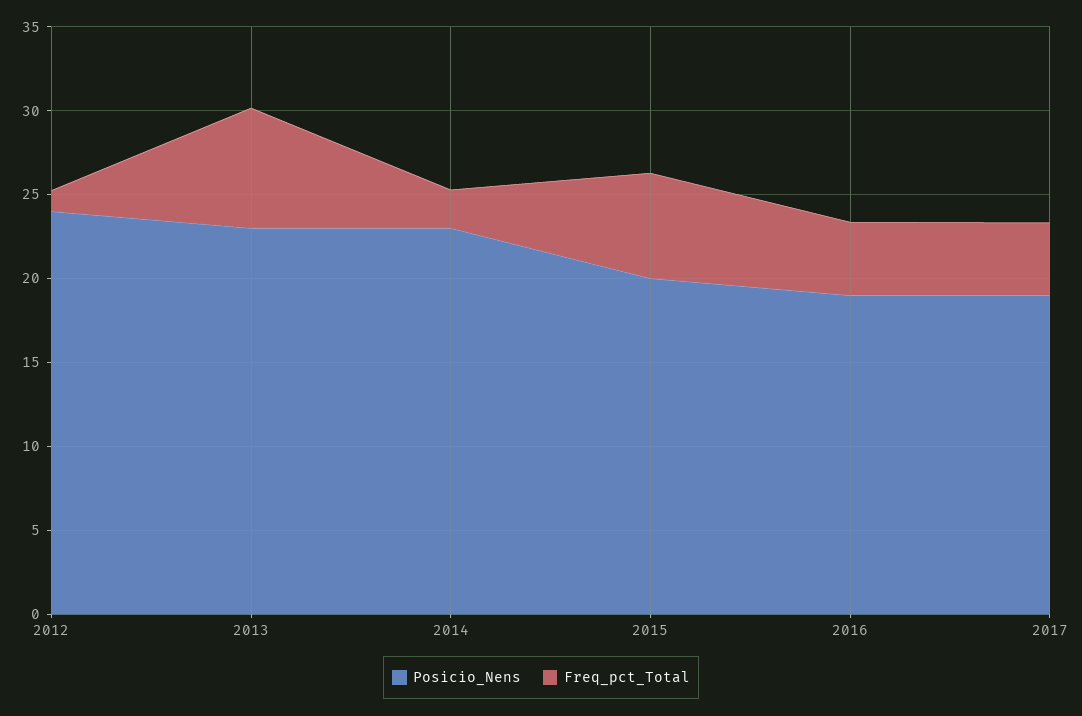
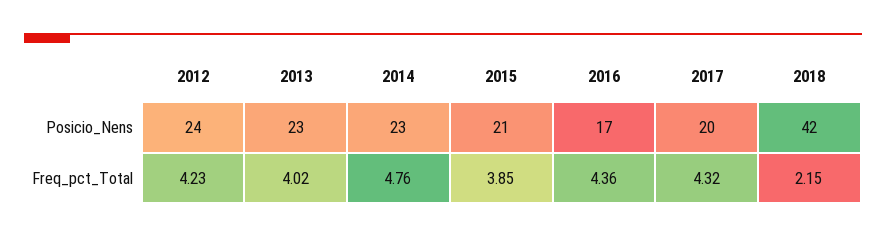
Freq_pct_Total, 2012: 1 -> 4.23
Freq_pct_Total, 2013: 7 -> 4.02
Freq_pct_Total, 2014: 2 -> 4.76
Posicio_Nens, 2015: 20 -> 21
Freq_pct_Total, 2015: 6 -> 3.85
Posicio_Nens, 2016: 19 -> 17
Posicio_Nens, 2017: 19 -> 20
Posicio_Nens, 2018: none -> 42
Freq_pct_Total, 2018: none -> 2.15

